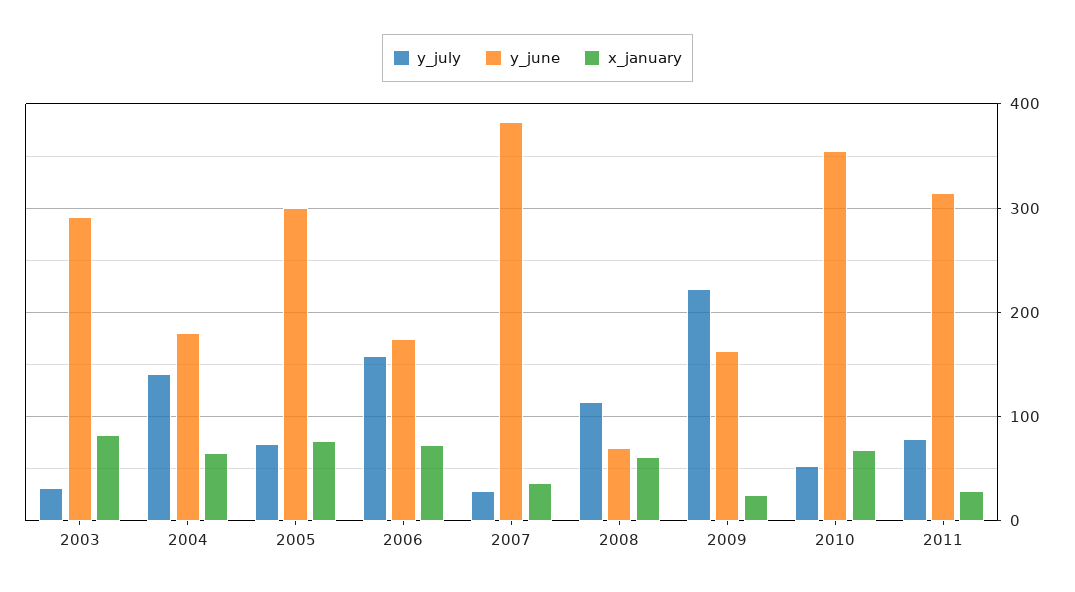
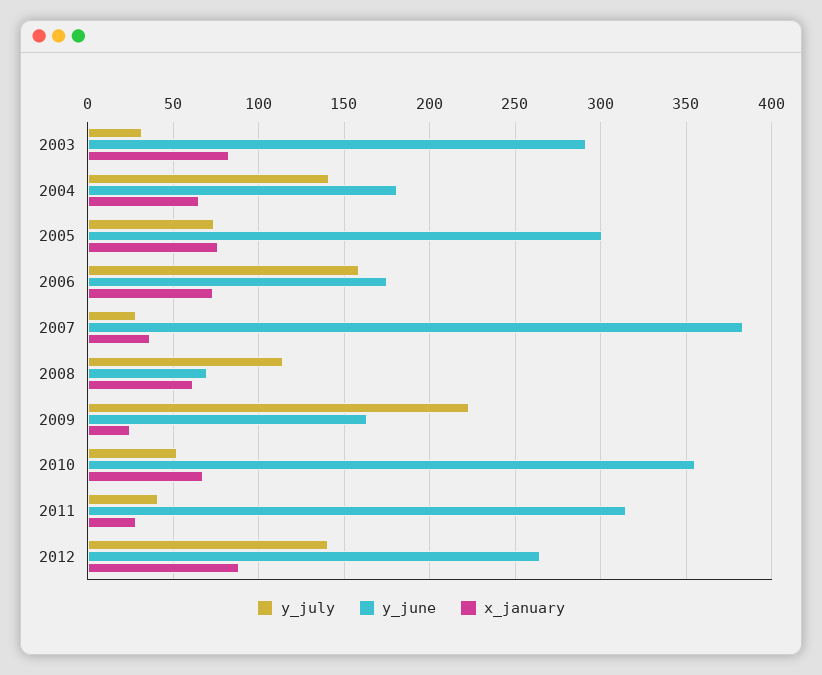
y_july, 2011: 80 -> 40
y_july, 2012: none -> 140
y_june, 2012: none -> 265
x_january, 2012: none -> 90

